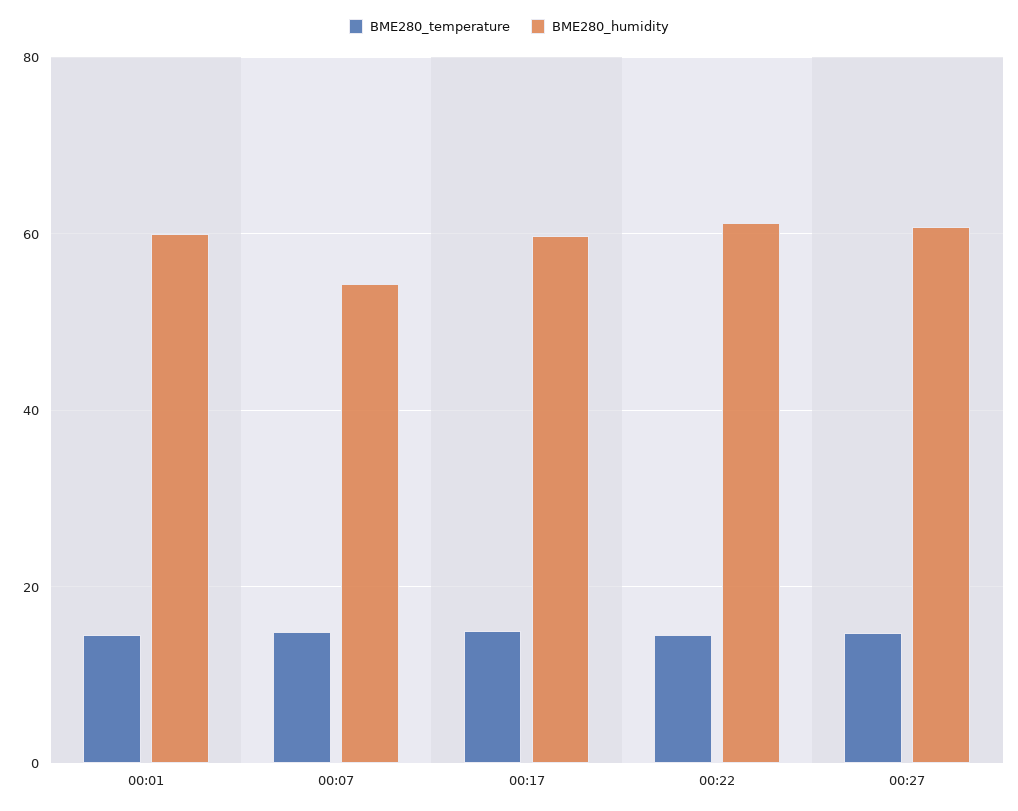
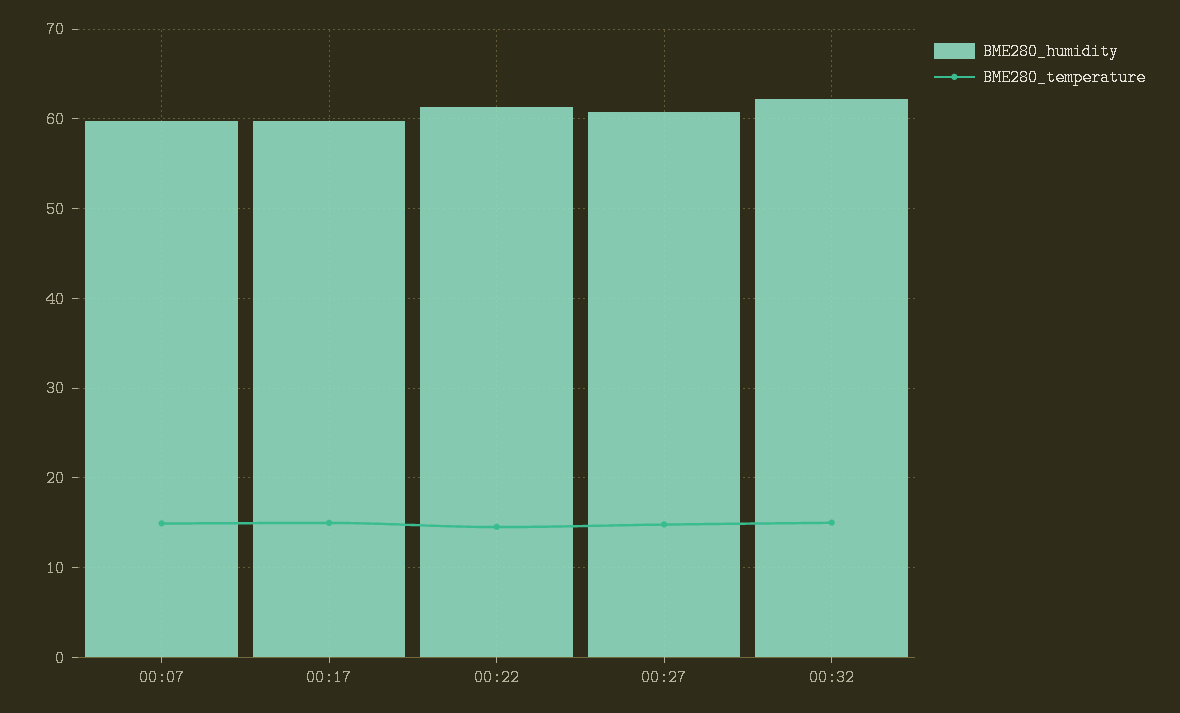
BME280_temperature, 00:01: 14 -> none
BME280_humidity, 00:01: 60 -> none
BME280_humidity, 00:07: 54 -> 60
BME280_humidity, 00:32: none -> 62
BME280_temperature, 00:32: none -> 15

